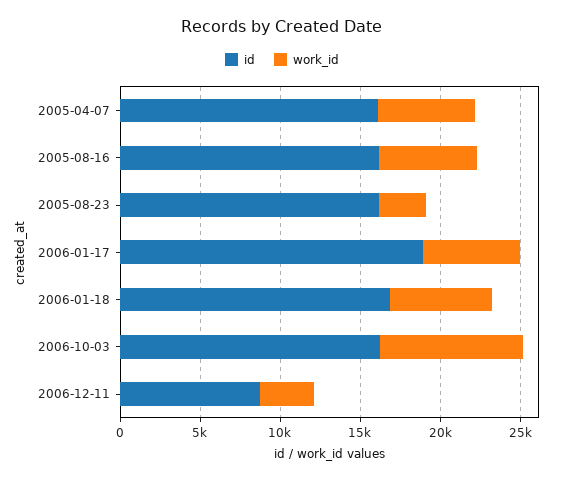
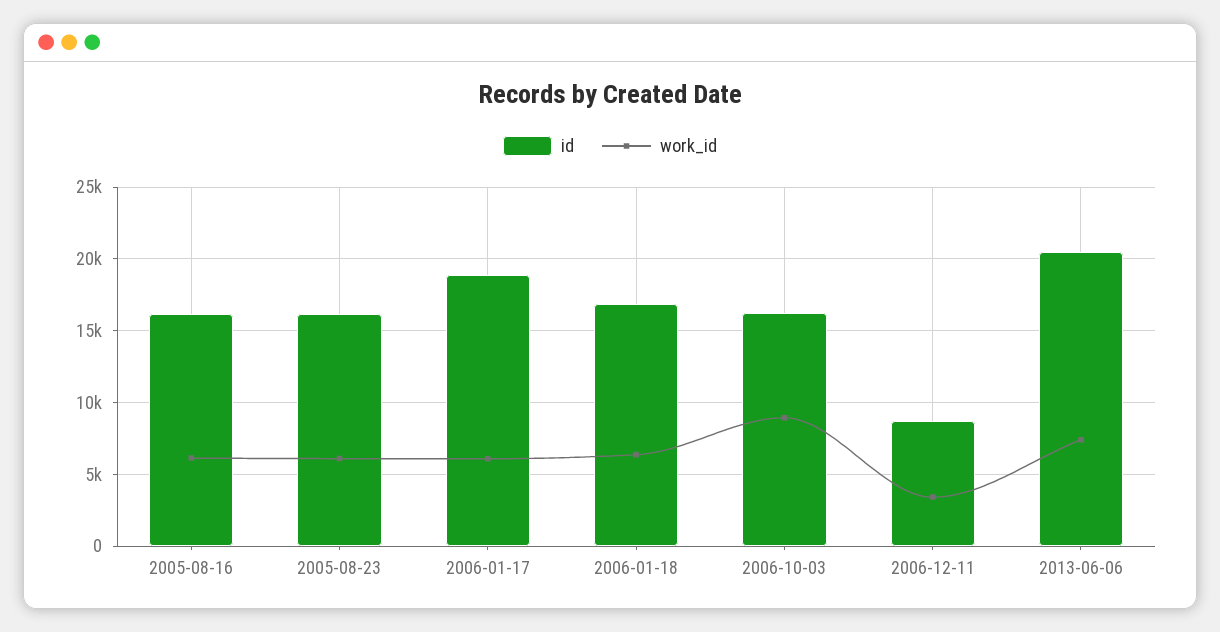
id, 2005-04-07: 16000 -> none
work_id, 2005-04-07: 6000 -> none
work_id, 2005-08-23: 3000 -> 6000
id, 2013-06-06: none -> 20500
work_id, 2013-06-06: none -> 7500

